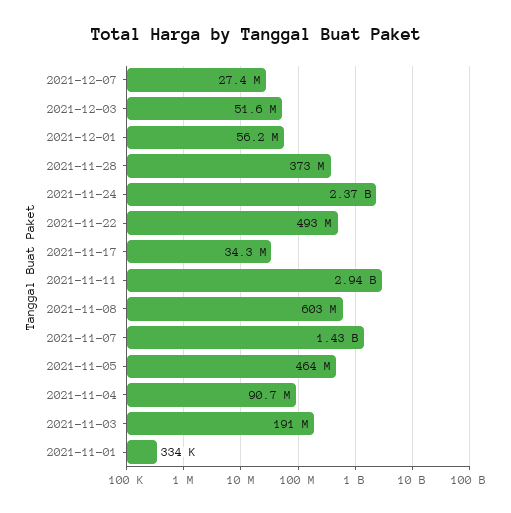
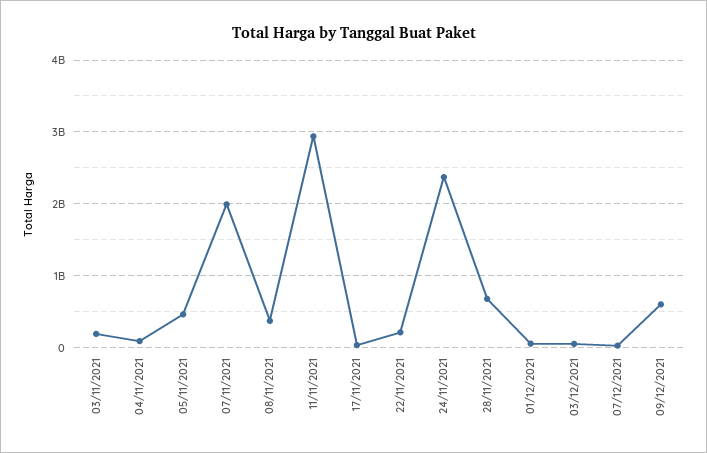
2021-11-28: 373000000 -> 700000000
2021-11-22: 493000000 -> 200000000
2021-11-08: 603000000 -> 400000000
2021-11-07: 1430000000 -> 2000000000
2021-11-01: 334000 -> none
09/12/2021: none -> 600000000

